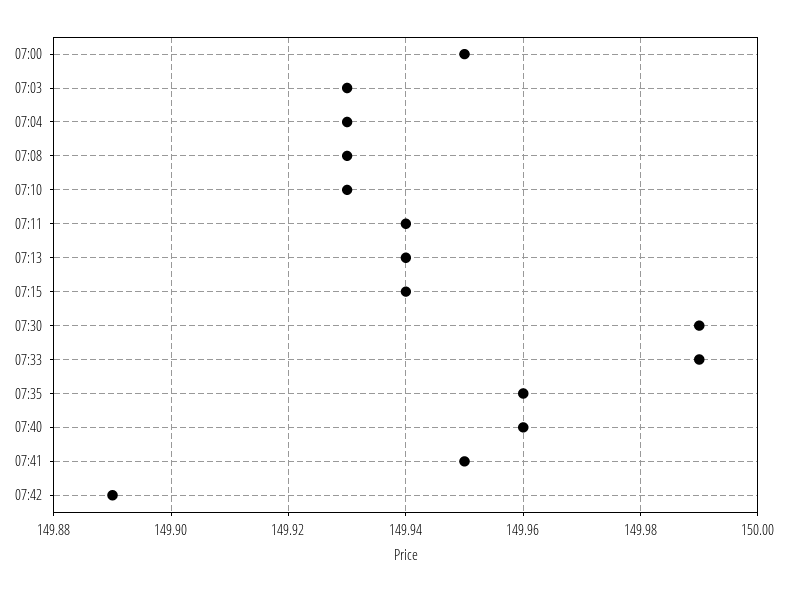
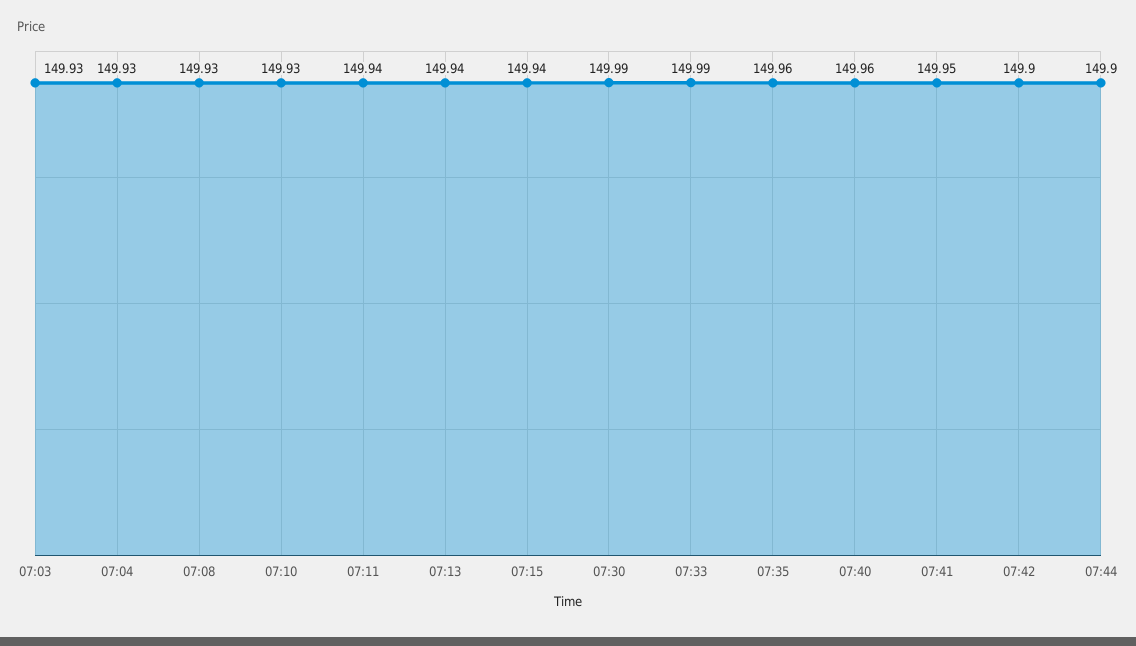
07:00: 149.95 -> none
07:42: 149.89 -> 149.9
07:44: none -> 149.9

